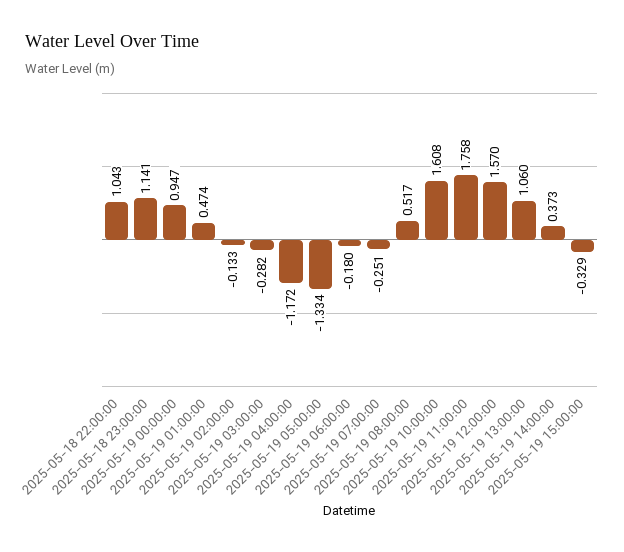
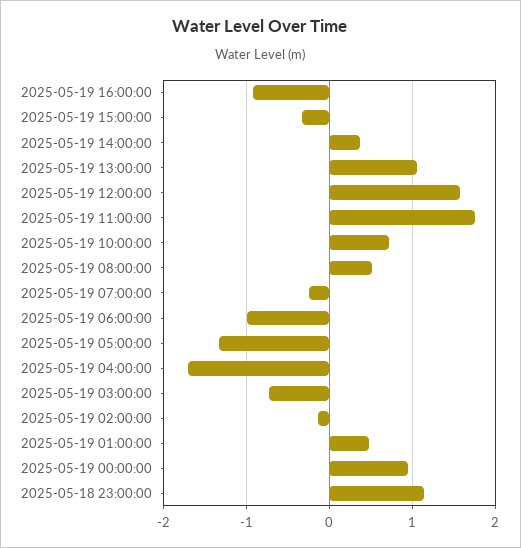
2025-05-18 22:00:00: 1.043 -> none
2025-05-19 03:00:00: -0.282 -> -0.7
2025-05-19 04:00:00: -1.172 -> -1.7
2025-05-19 06:00:00: -0.18 -> -1
2025-05-19 10:00:00: 1.608 -> 0.7
2025-05-19 16:00:00: none -> -0.9

